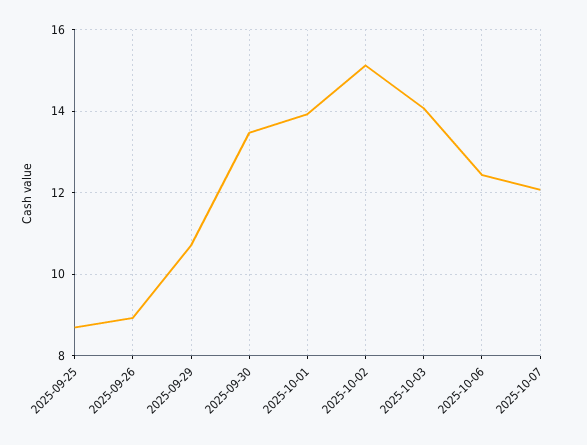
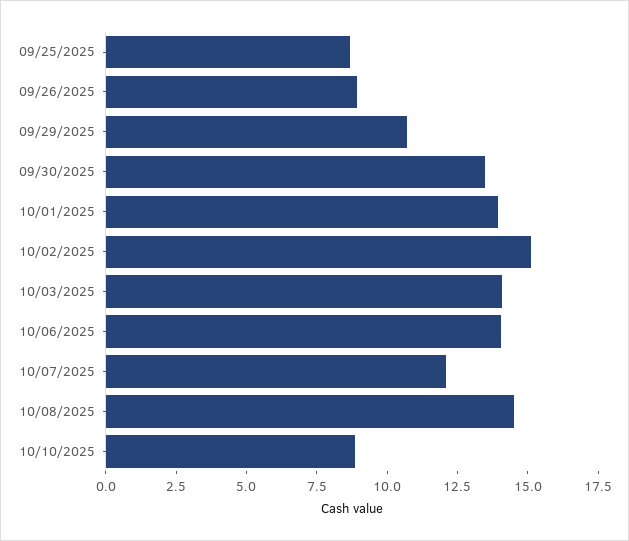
2025-10-06: 12.4 -> 14
10/08/2025: none -> 14.5
10/10/2025: none -> 9

